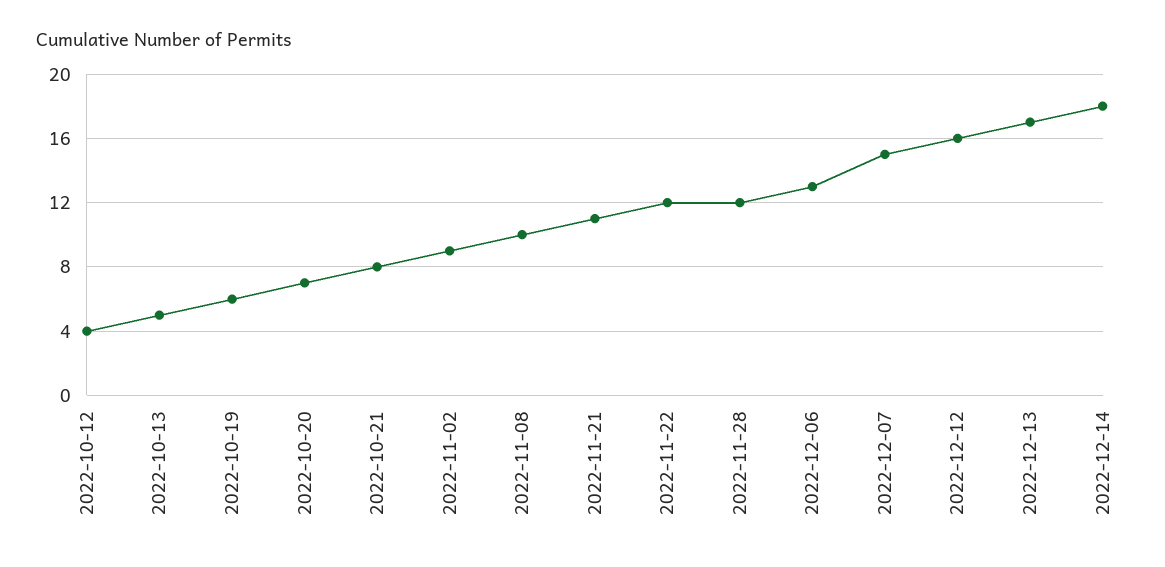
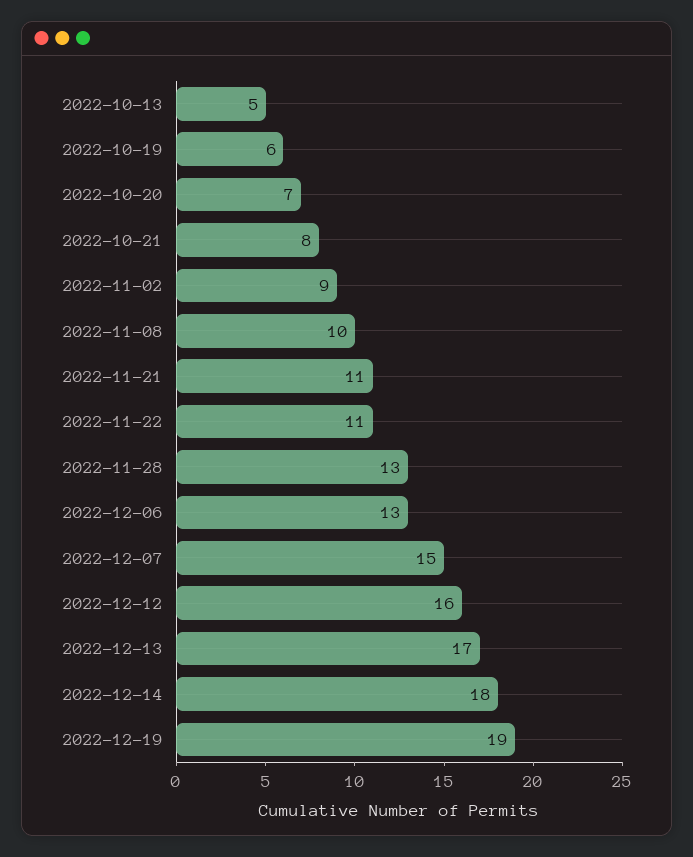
2022-10-12: 4 -> none
2022-11-22: 12 -> 11
2022-11-28: 12 -> 13
2022-12-19: none -> 19

